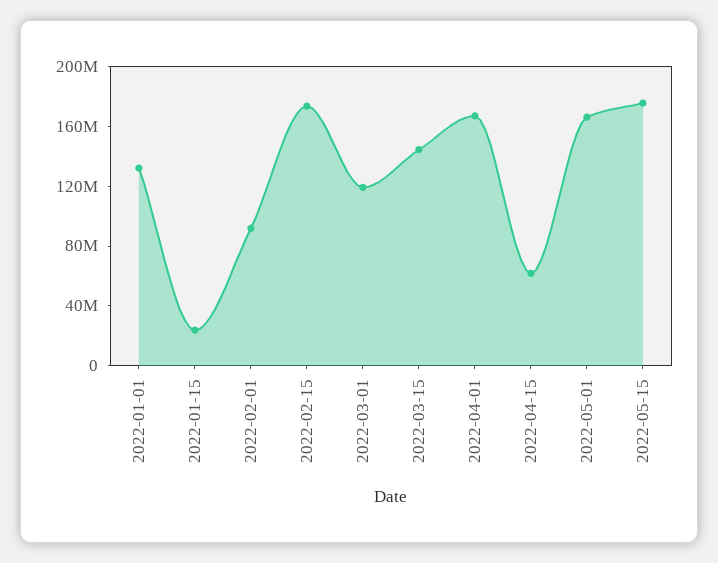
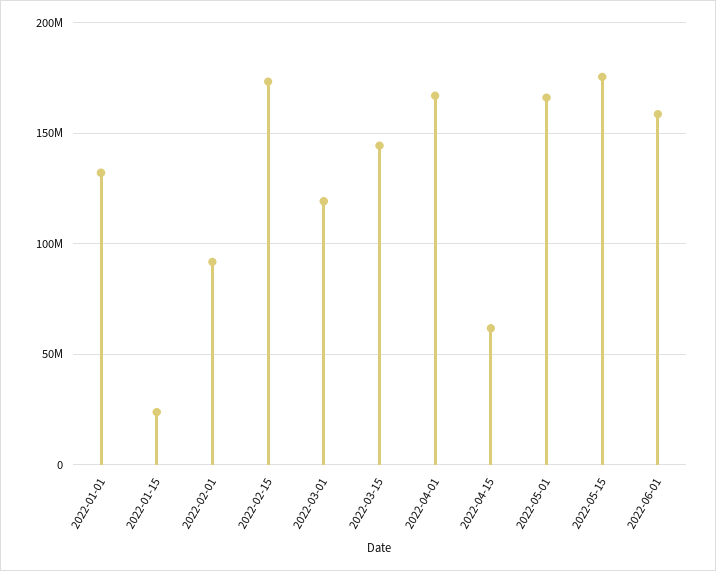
2022-06-01: none -> 160000000

